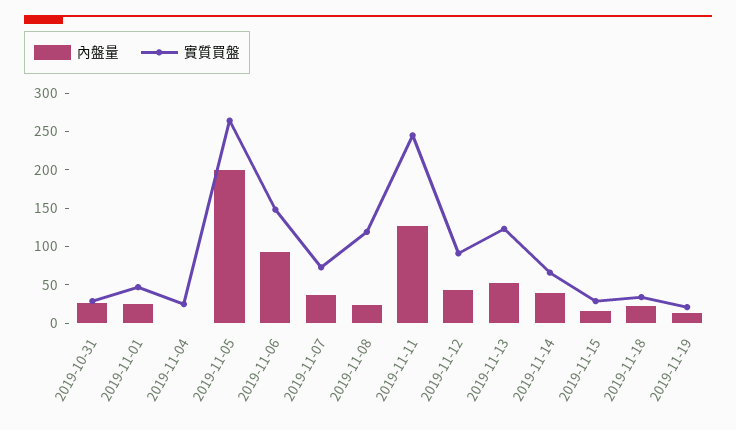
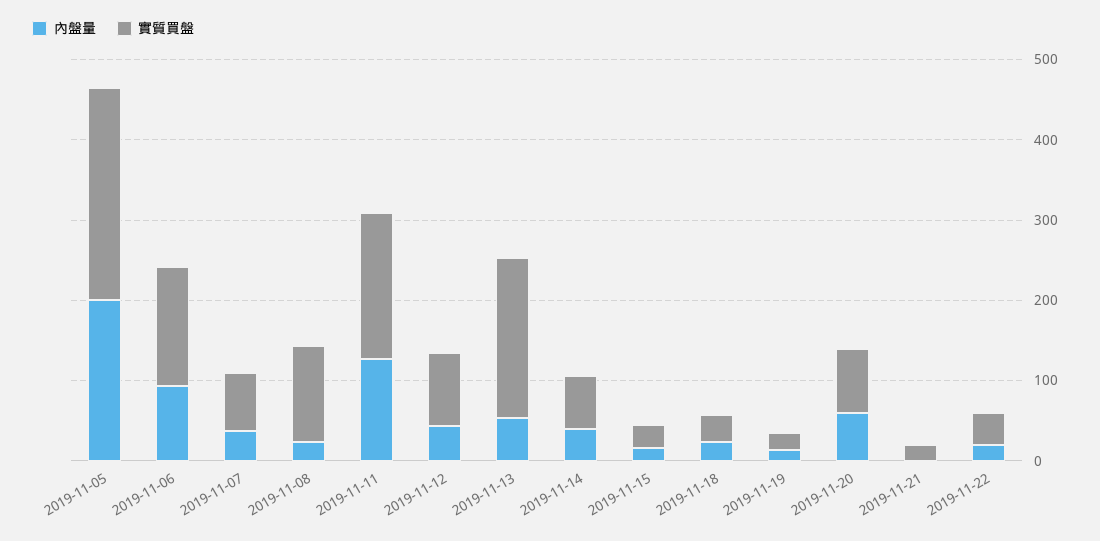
內盤量, 2019-10-31: 25 -> none
實質買盤, 2019-10-31: 25 -> none
內盤量, 2019-11-01: 25 -> none
實質買盤, 2019-11-01: 50 -> none
內盤量, 2019-11-04: 0 -> none
實質買盤, 2019-11-04: 25 -> none
實質買盤, 2019-11-11: 250 -> 180
實質買盤, 2019-11-13: 125 -> 200
內盤量, 2019-11-20: none -> 60
實質買盤, 2019-11-20: none -> 80
內盤量, 2019-11-21: none -> 0
實質買盤, 2019-11-21: none -> 20
內盤量, 2019-11-22: none -> 20
實質買盤, 2019-11-22: none -> 40

